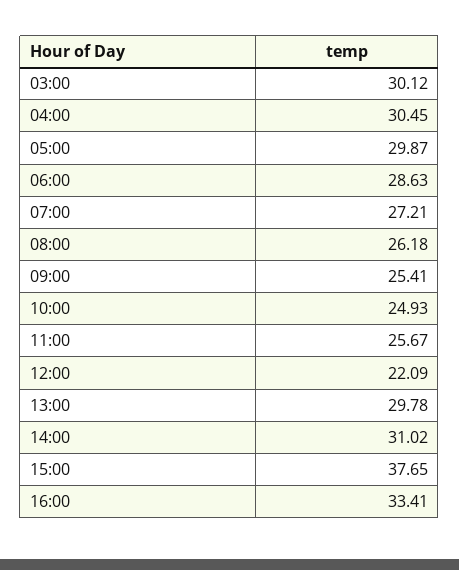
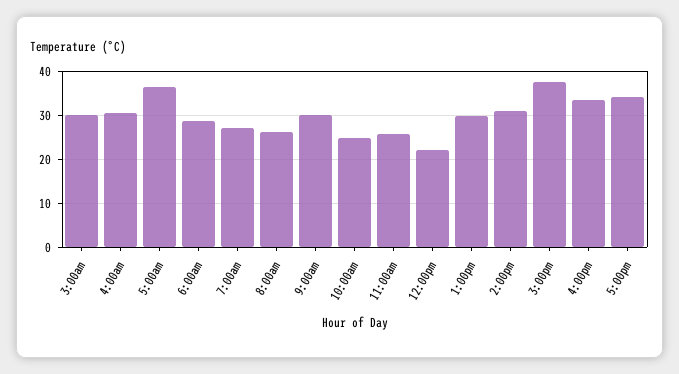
05:00: 29.87 -> 36
09:00: 25.41 -> 30
5:00pm: none -> 34

